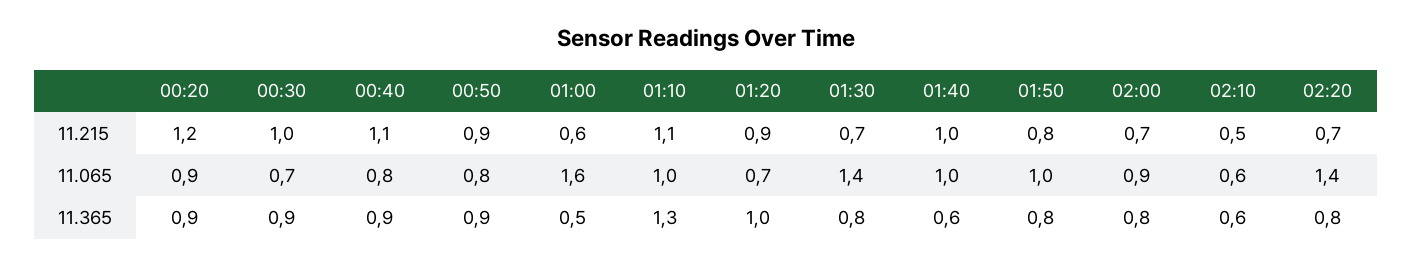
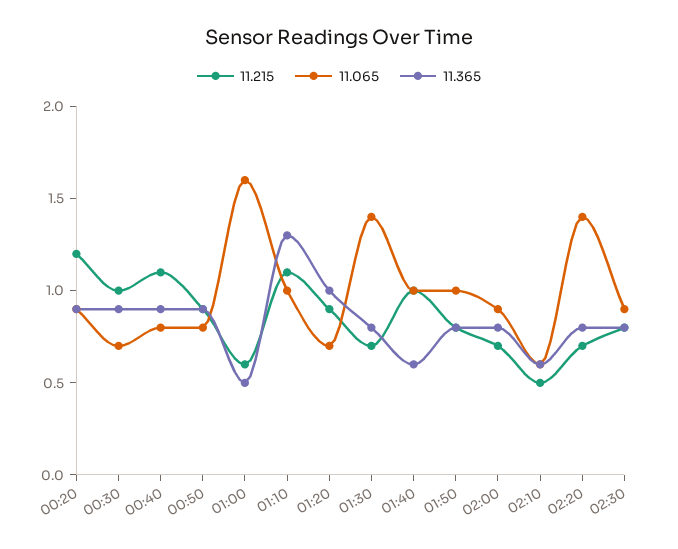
11.215, 02:30: none -> 0.8
11.065, 02:30: none -> 0.9
11.365, 02:30: none -> 0.8

